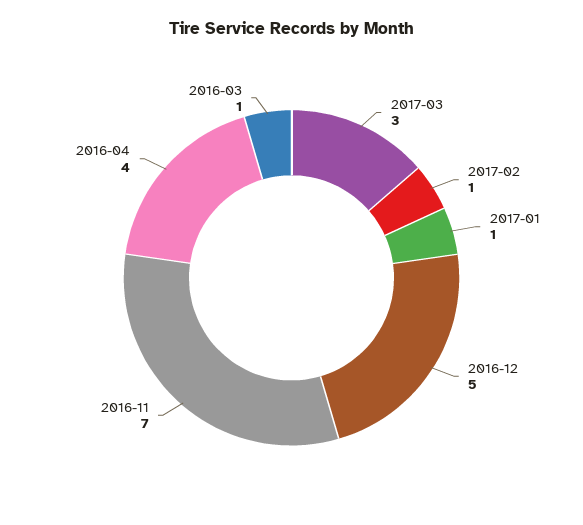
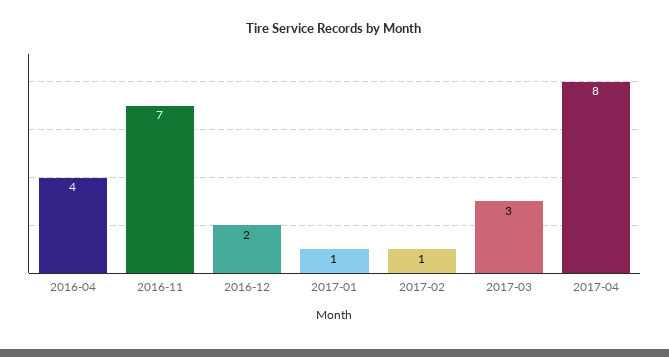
2016-12: 5 -> 2
2016-03: 1 -> none
2017-04: none -> 8

